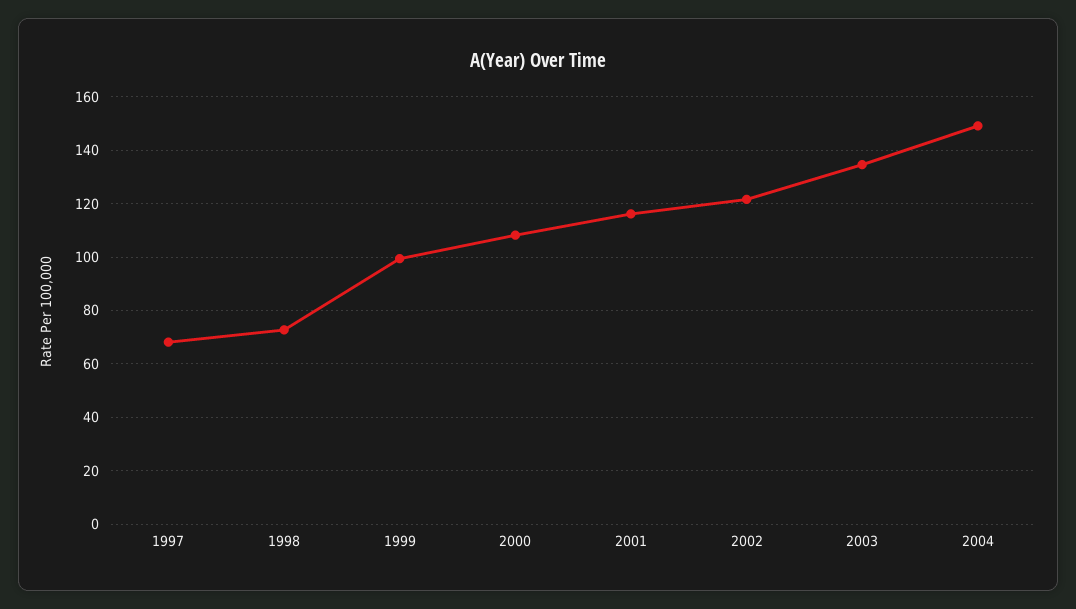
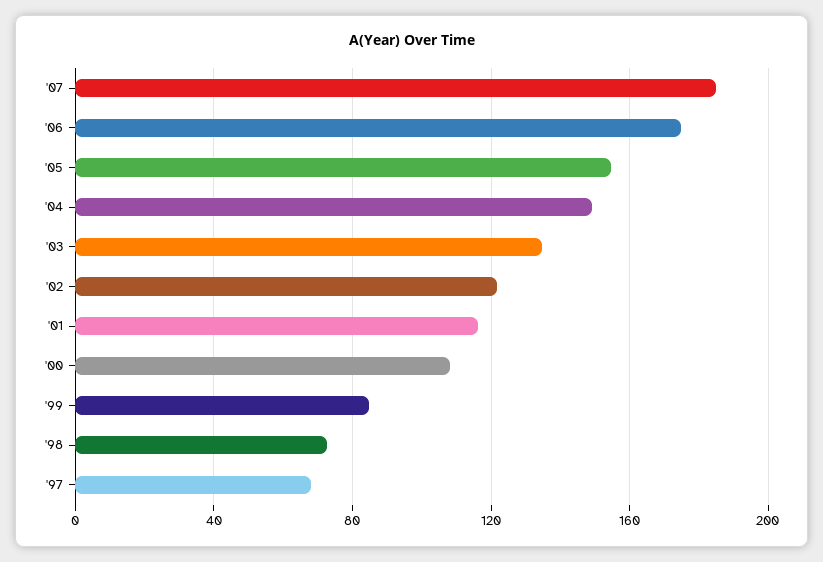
1999: 100 -> 85
'07: none -> 185
'06: none -> 175
'05: none -> 155

